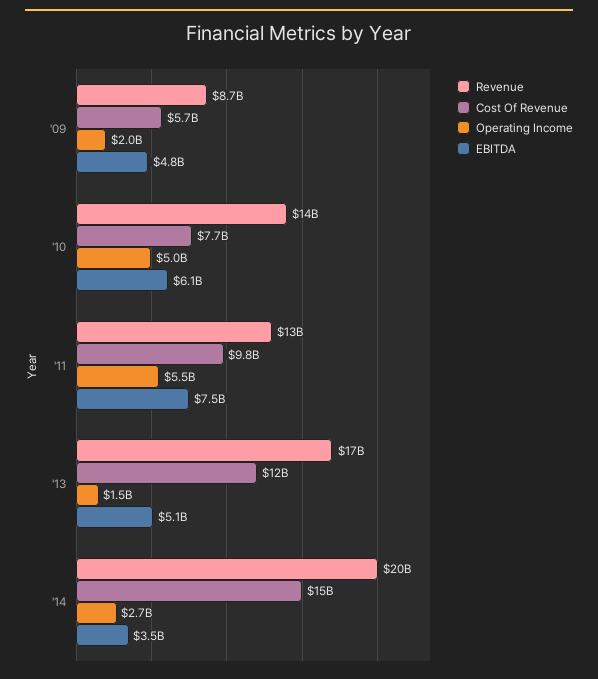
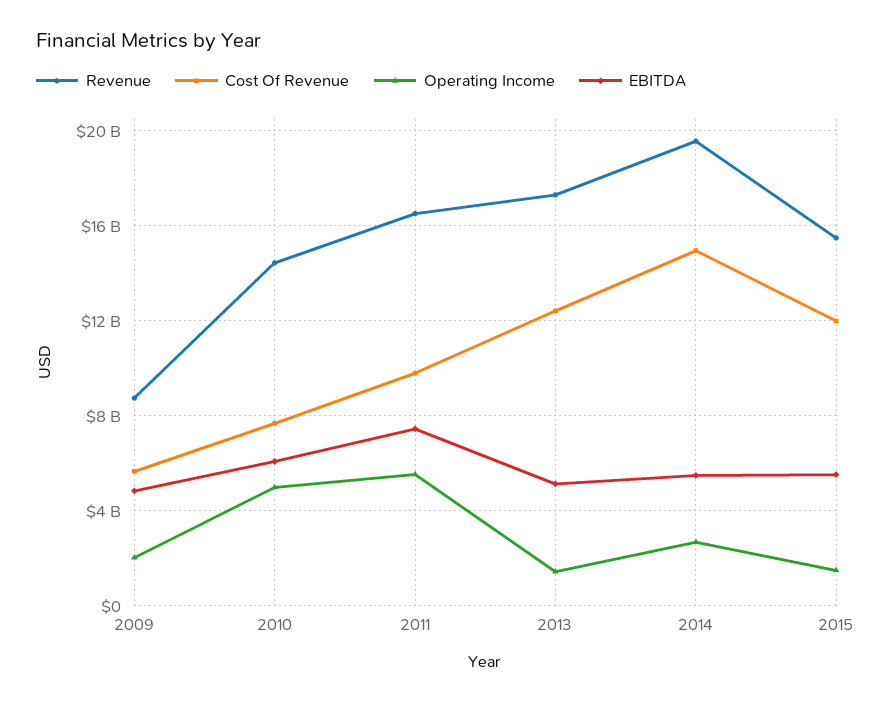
Revenue, '11: 13000000000 -> 16500000000
EBITDA, '14: 3500000000 -> 5500000000
Revenue, 2015: none -> 15500000000
Cost Of Revenue, 2015: none -> 12000000000
Operating Income, 2015: none -> 1500000000
EBITDA, 2015: none -> 5500000000

